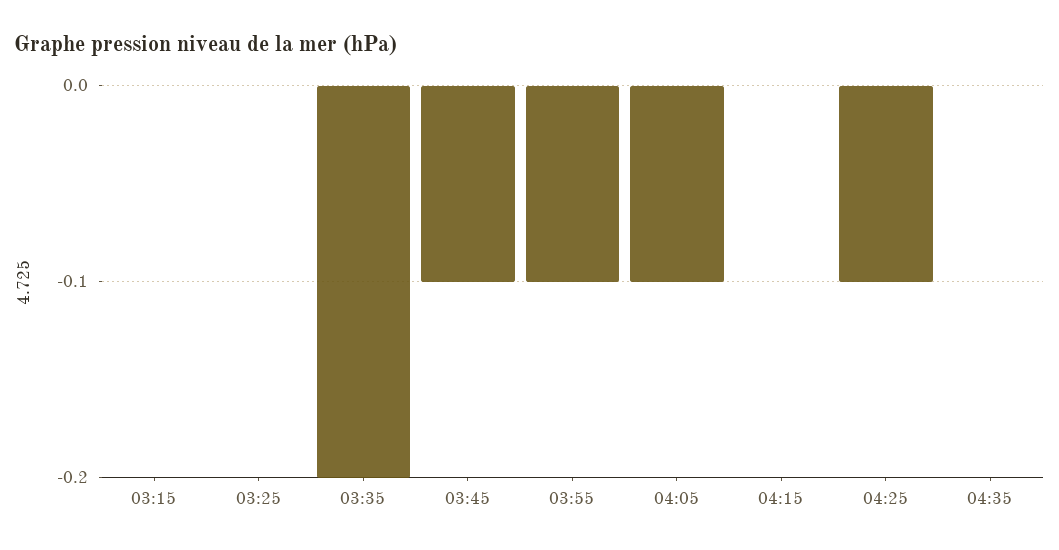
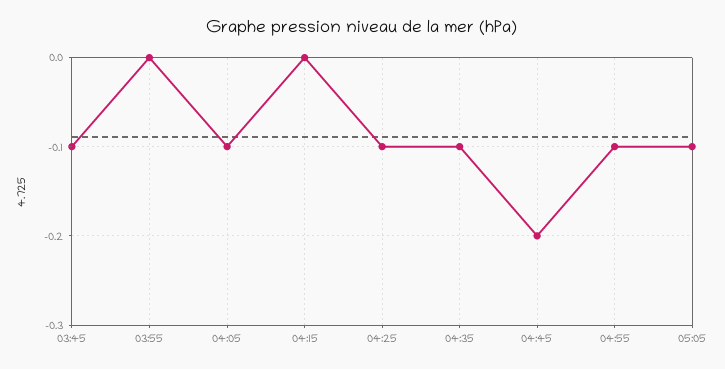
03:15: 0 -> none
03:25: 0 -> none
03:35: -0.2 -> none
03:55: -0.1 -> 0
04:35: 0 -> -0.1
04:45: none -> -0.2
04:55: none -> -0.1
05:05: none -> -0.1

